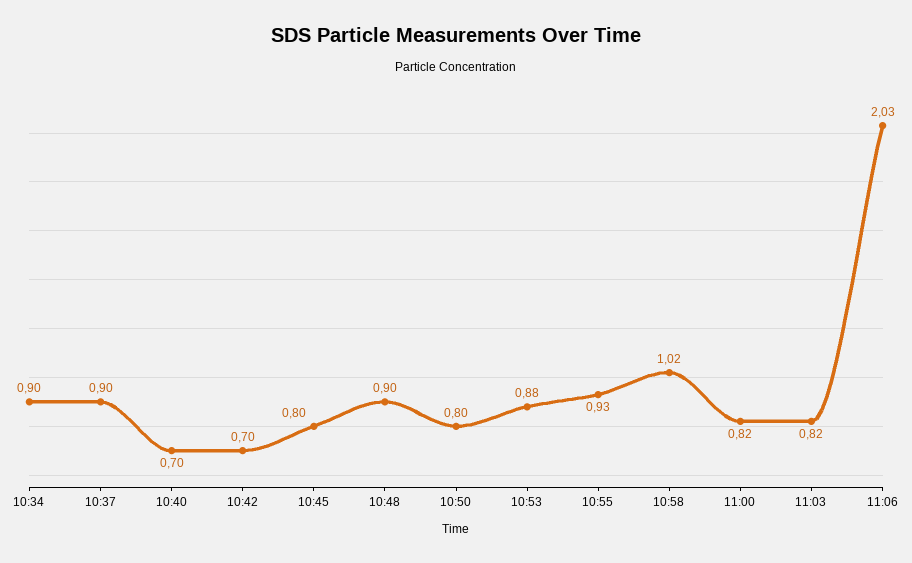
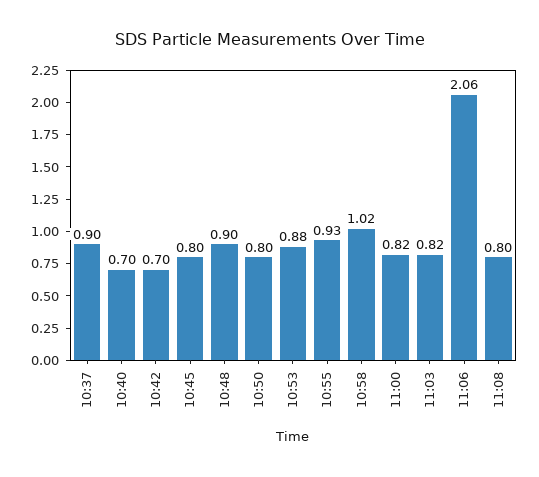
10:34: 0.9 -> none
11:06: 2.03 -> 2.06
11:08: none -> 0.8

